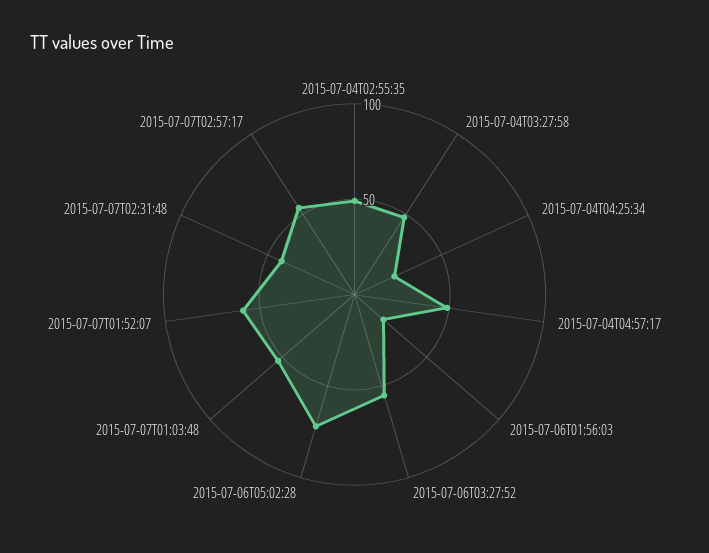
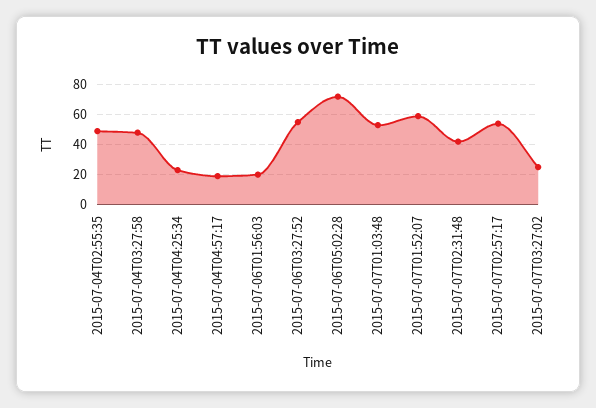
2015-07-04T04:57:17: 50 -> 20
2015-07-07T03:27:02: none -> 25

